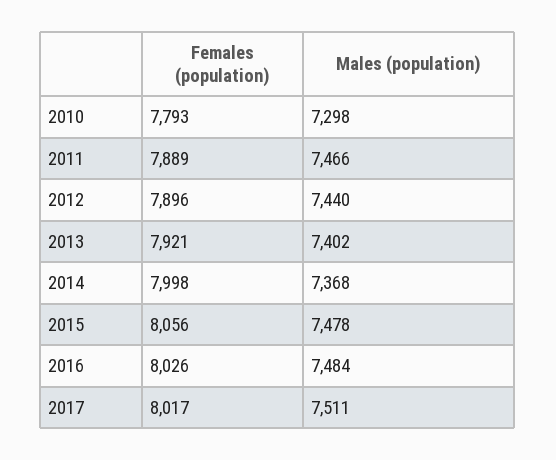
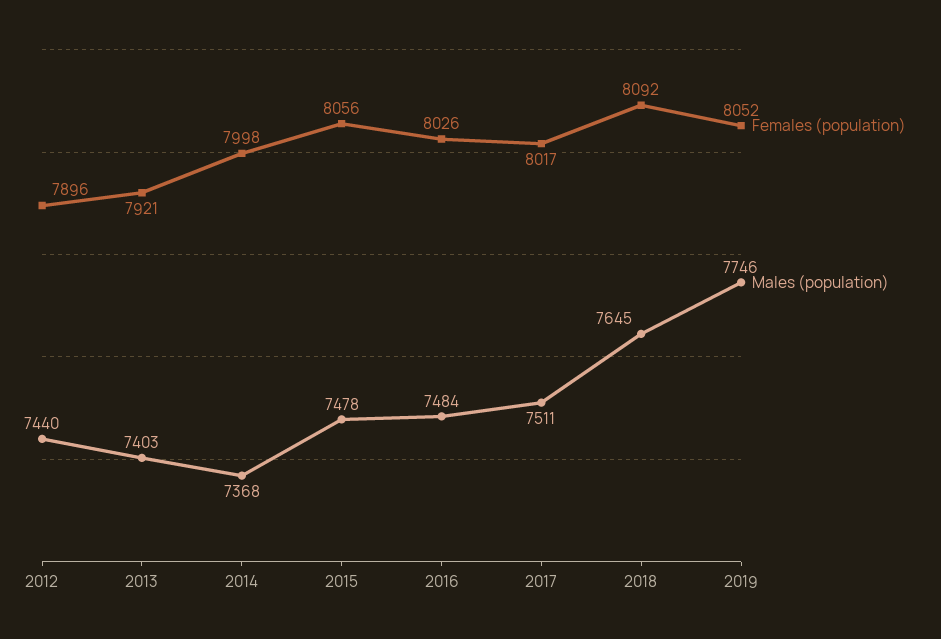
Females (population), 2010: 7793 -> none
Males (population), 2010: 7298 -> none
Females (population), 2011: 7889 -> none
Males (population), 2011: 7466 -> none
Males (population), 2013: 7402 -> 7403
Females (population), 2018: none -> 8092
Males (population), 2018: none -> 7645
Females (population), 2019: none -> 8052
Males (population), 2019: none -> 7746

